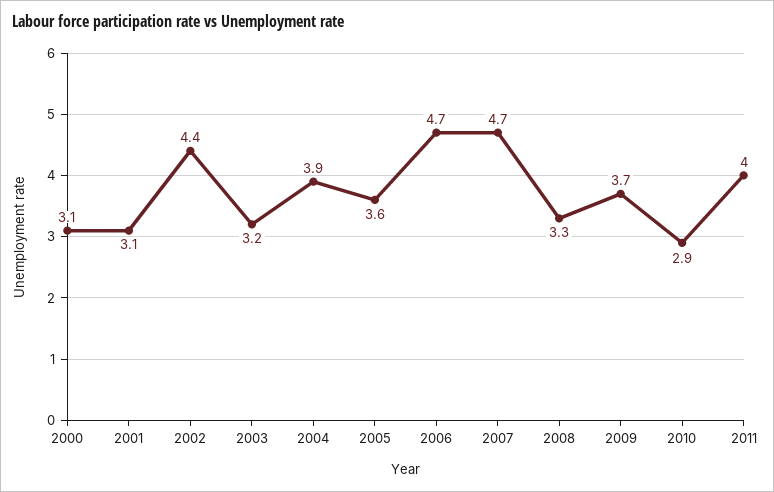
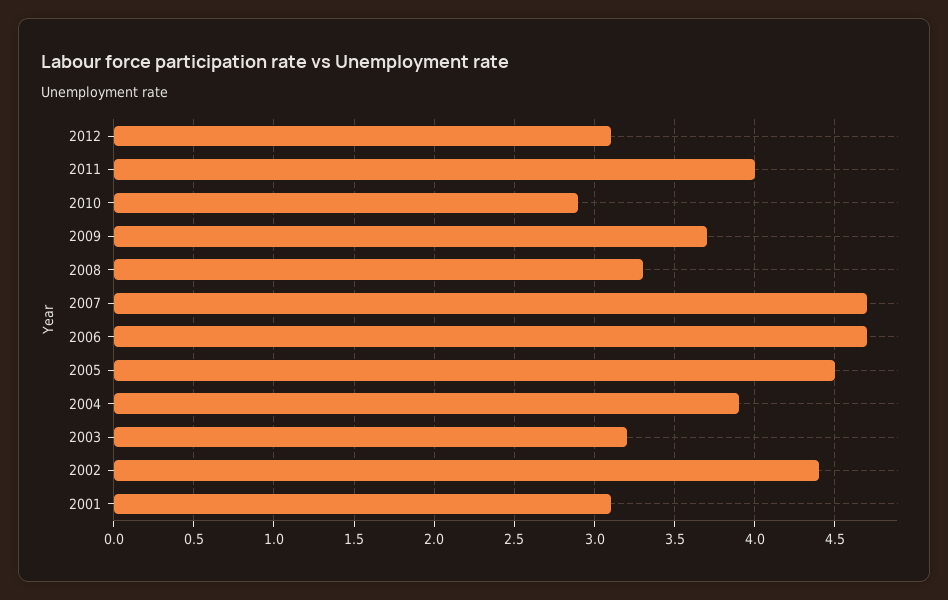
2000: 3.1 -> none
2005: 3.6 -> 4.5
2012: none -> 3.1

